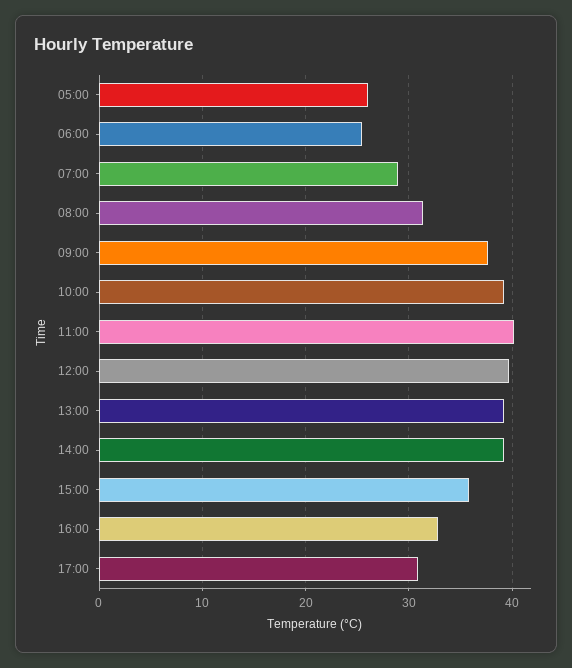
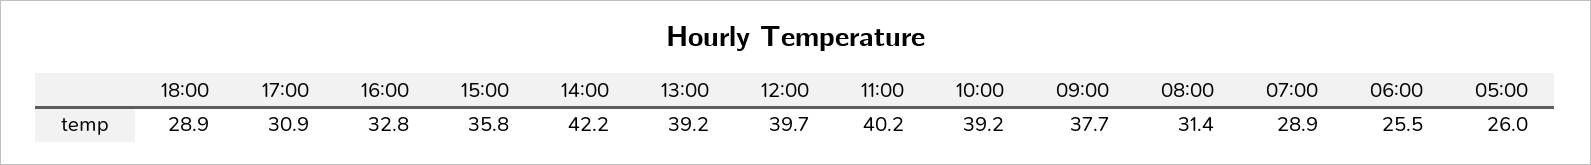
14:00: 39 -> 42.2
18:00: none -> 28.9

